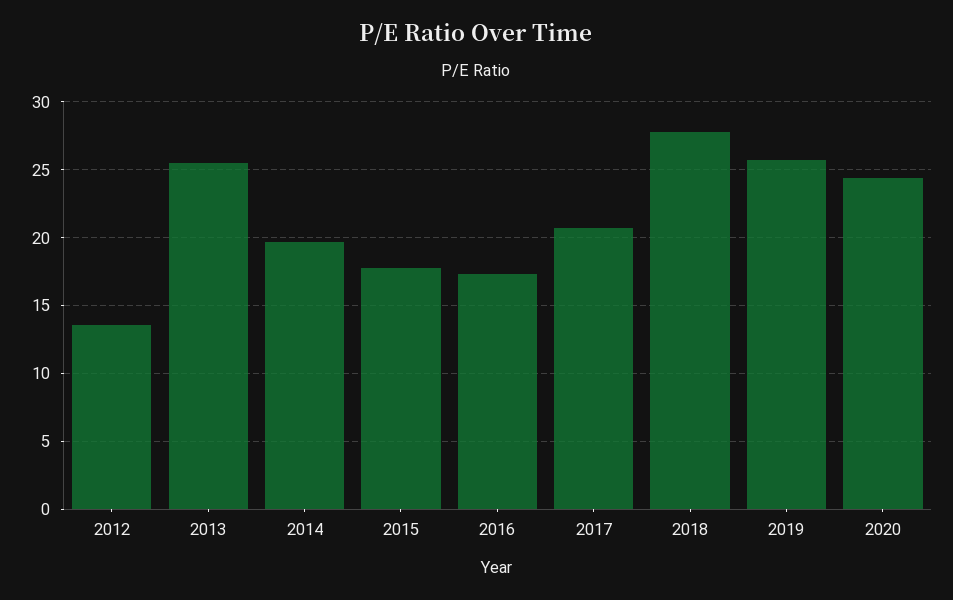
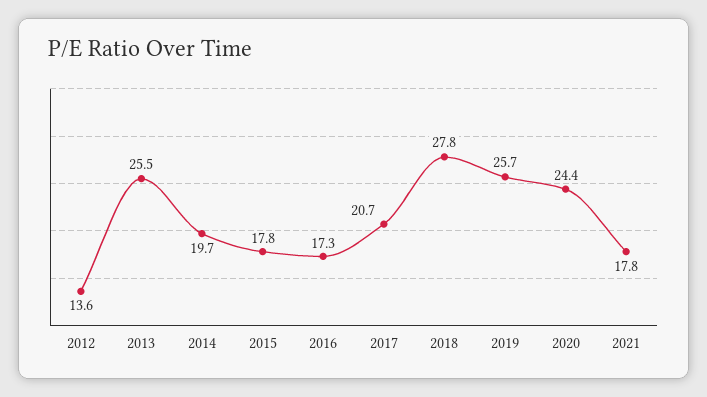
2021: none -> 17.8

